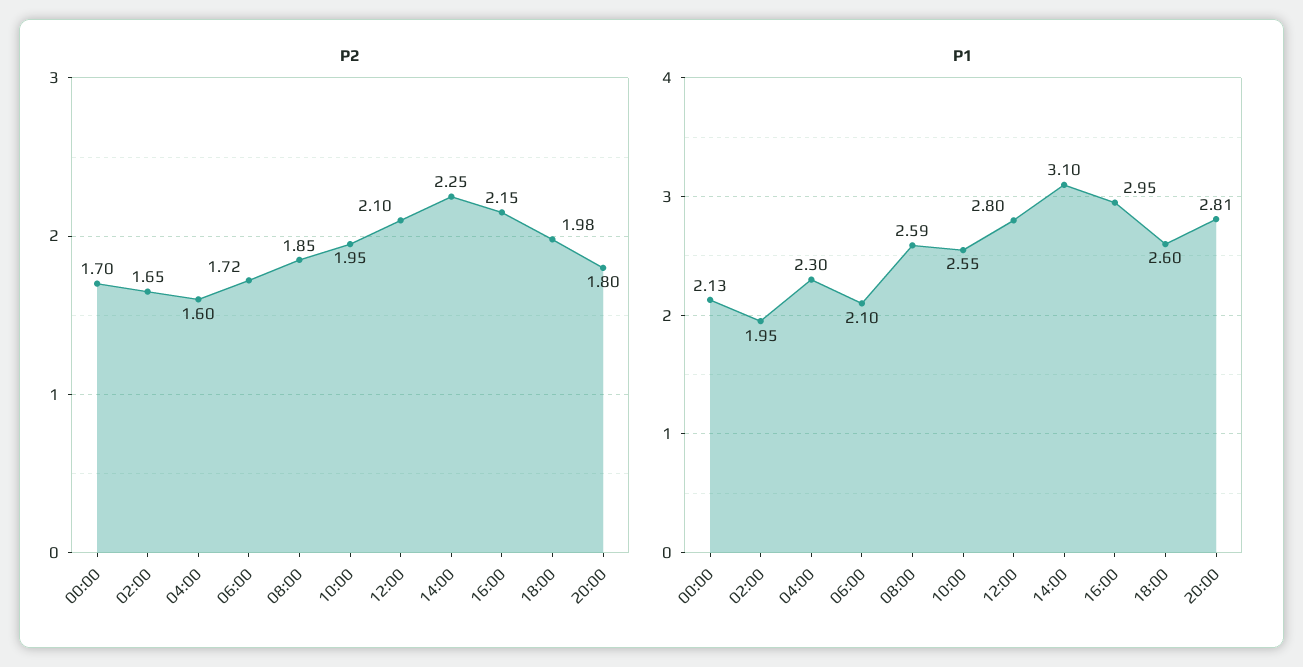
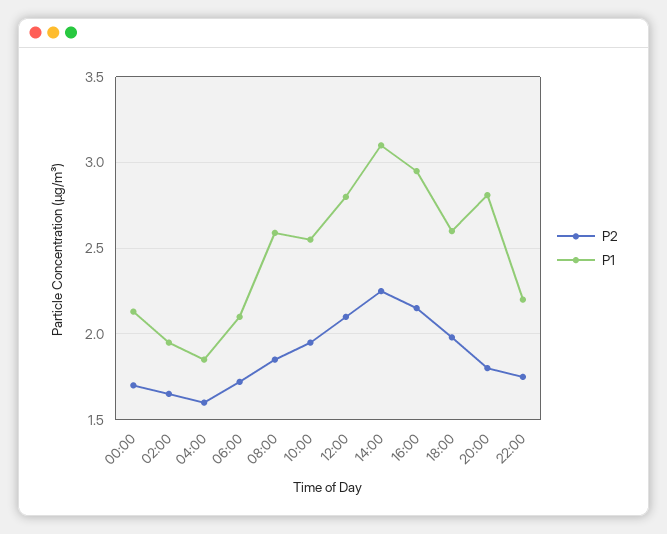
P1, 04:00: 2.3 -> 1.85
P2, 22:00: none -> 1.75
P1, 22:00: none -> 2.2

